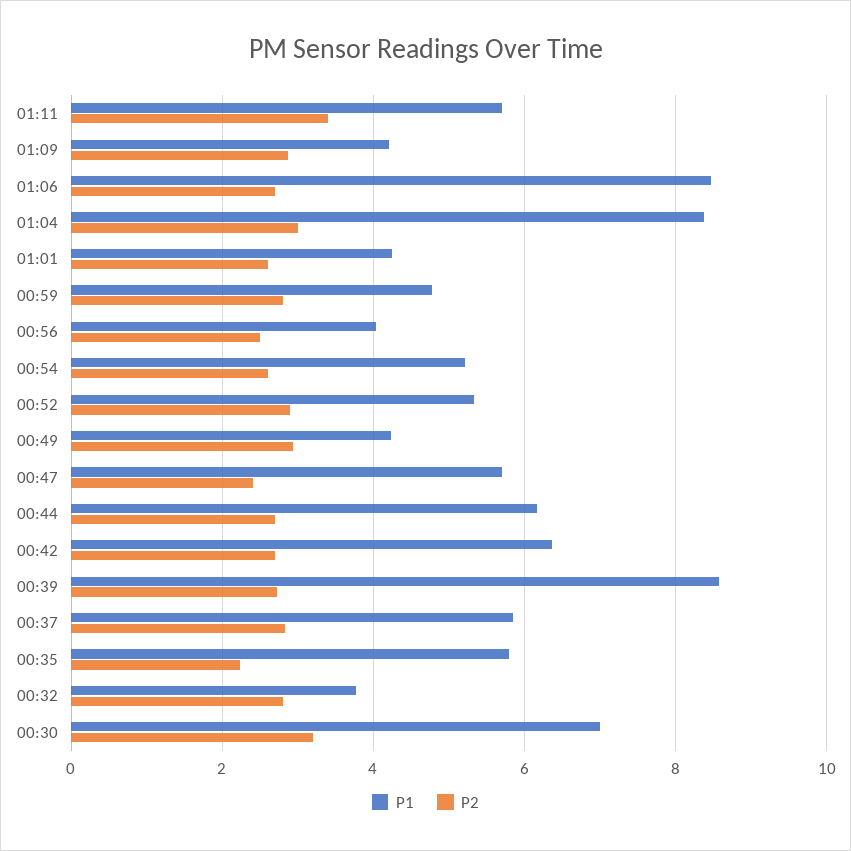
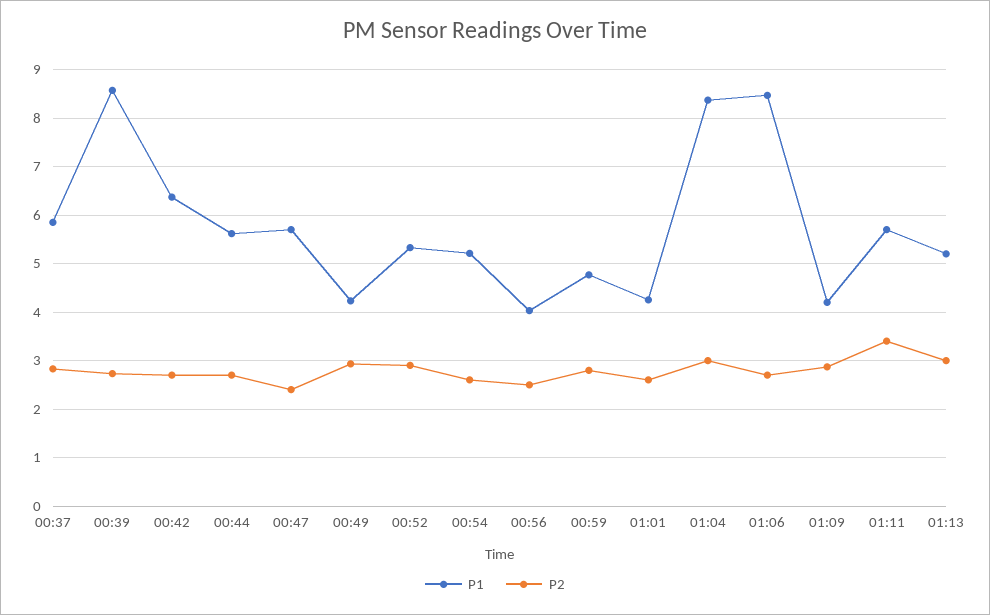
P1, 00:44: 6.2 -> 5.6
P1, 00:35: 5.8 -> none
P2, 00:35: 2.2 -> none
P1, 00:32: 3.8 -> none
P2, 00:32: 2.8 -> none
P1, 00:30: 7 -> none
P2, 00:30: 3.2 -> none
P1, 01:13: none -> 5.2
P2, 01:13: none -> 3

